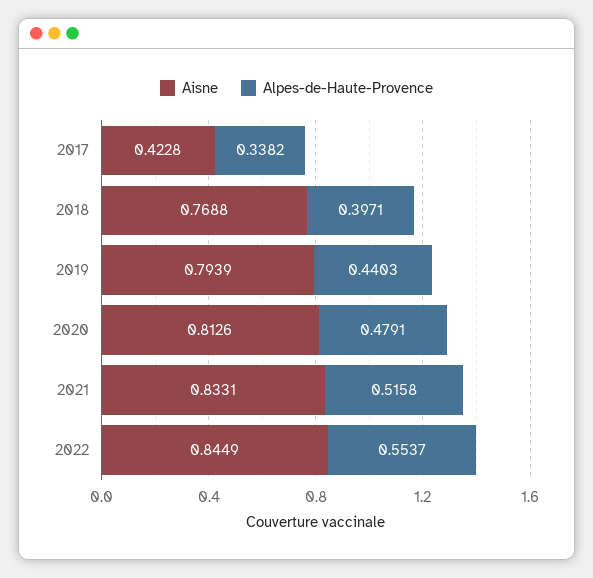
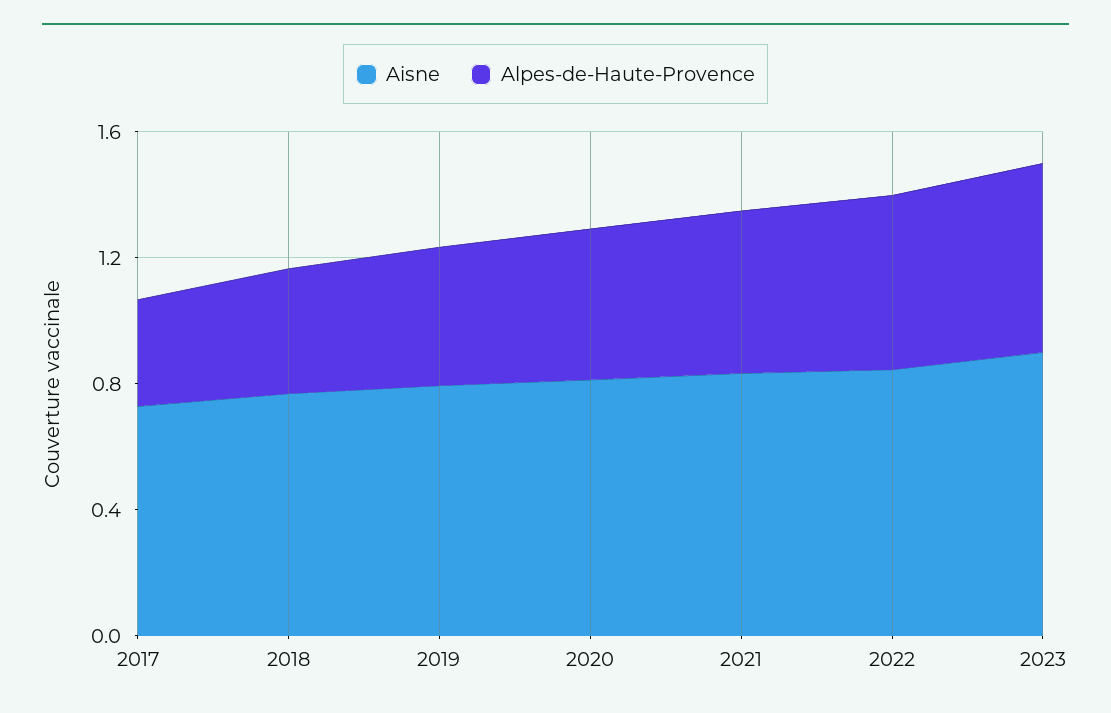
Aisne, 2017: 0.4228 -> 0.7
Aisne, 2023: none -> 0.9
Alpes-de-Haute-Provence, 2023: none -> 0.6

